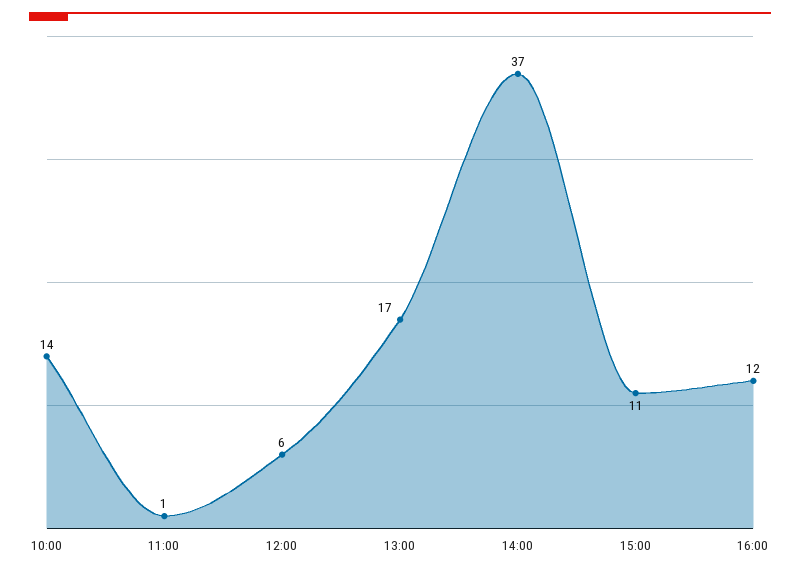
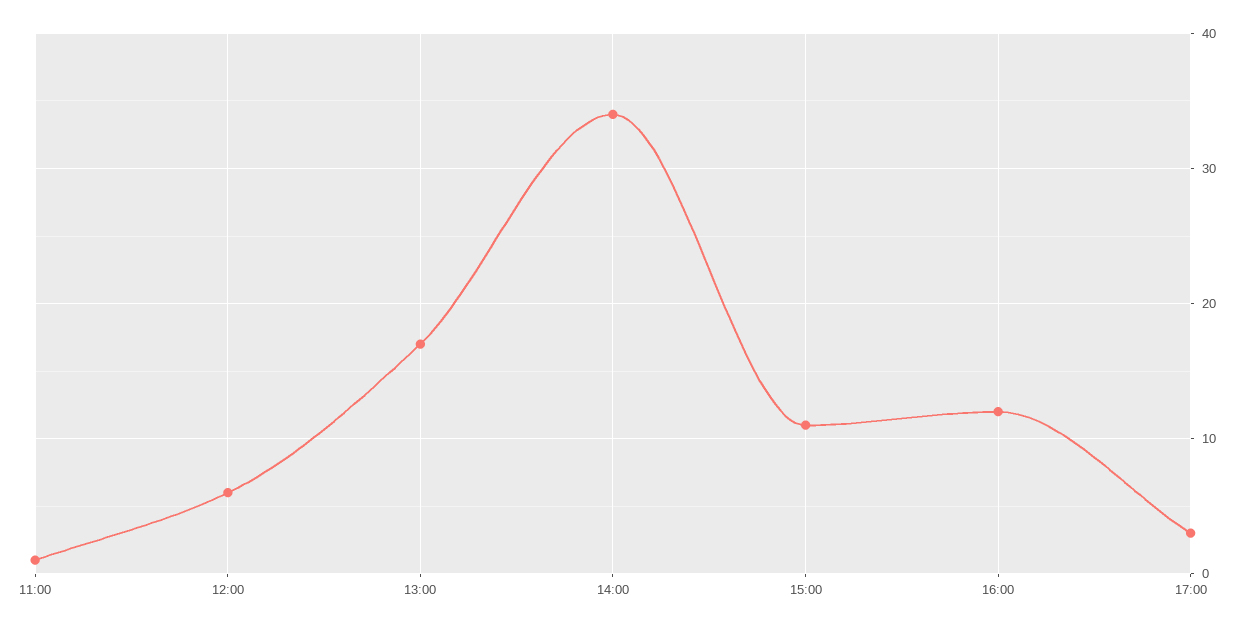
10:00: 14 -> none
14:00: 37 -> 34
17:00: none -> 3

